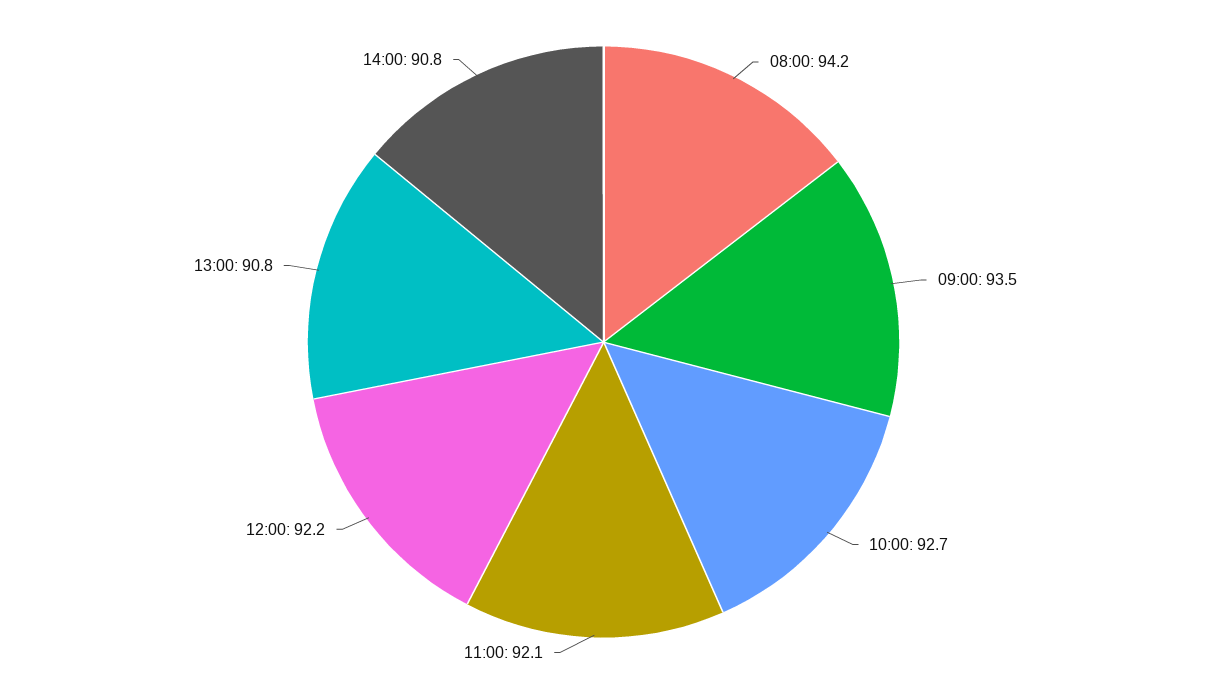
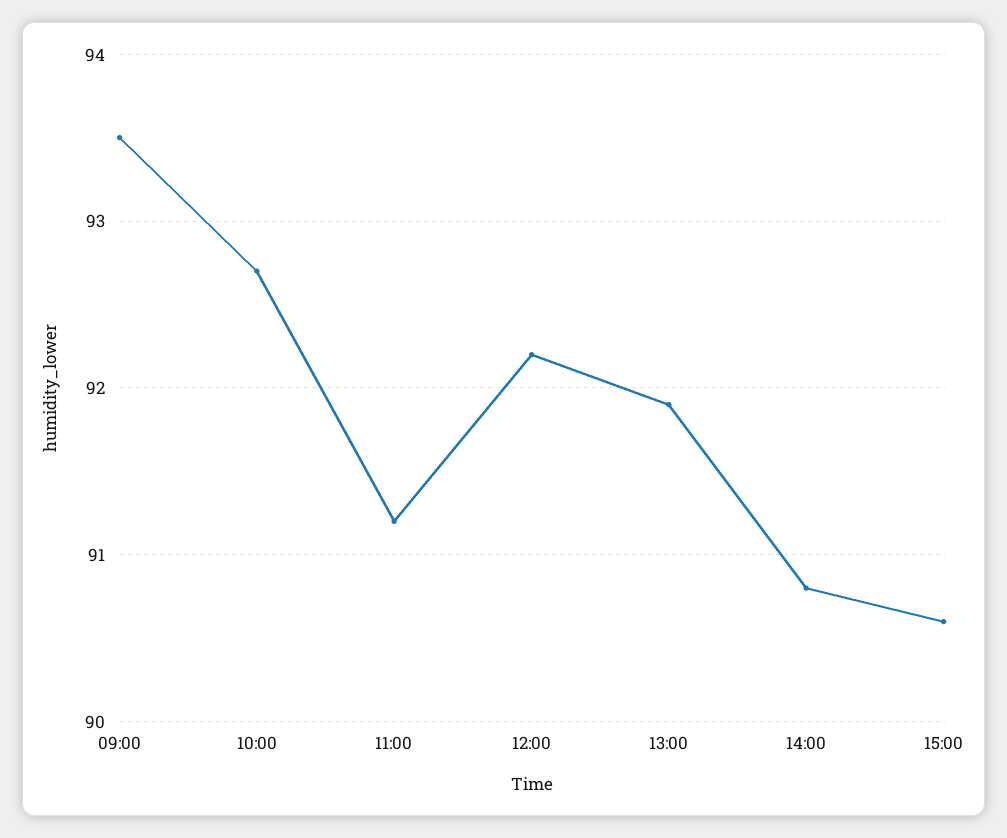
08:00: 94.2 -> none
11:00: 92.1 -> 91.2
13:00: 90.8 -> 91.9
15:00: none -> 90.6

